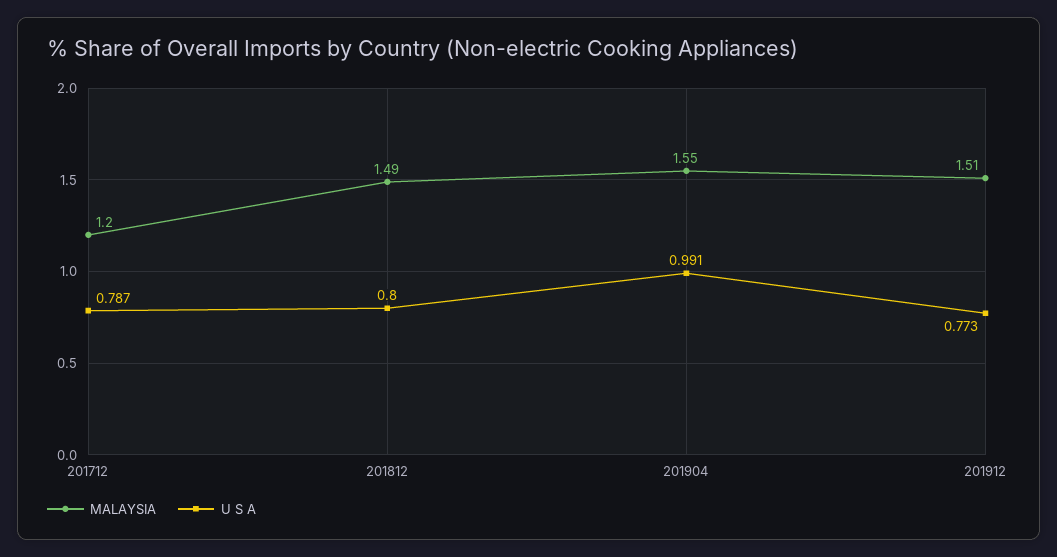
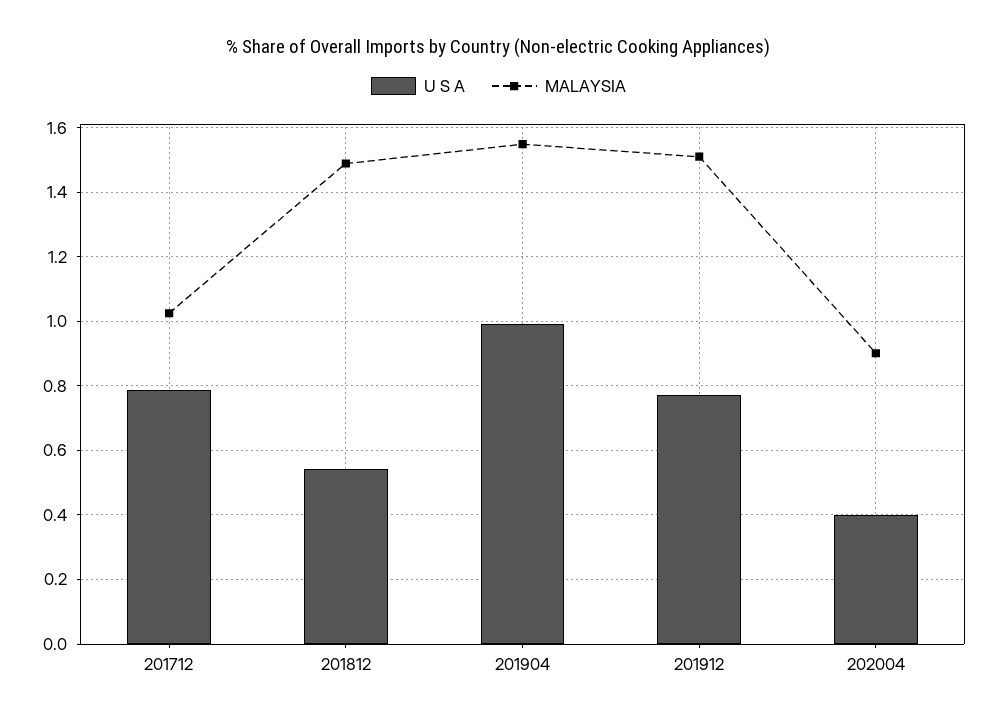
MALAYSIA, 201712: 1.2 -> 1.02
U S A, 201812: 0.8 -> 0.54
U S A, 202004: none -> 0.4
MALAYSIA, 202004: none -> 0.9

